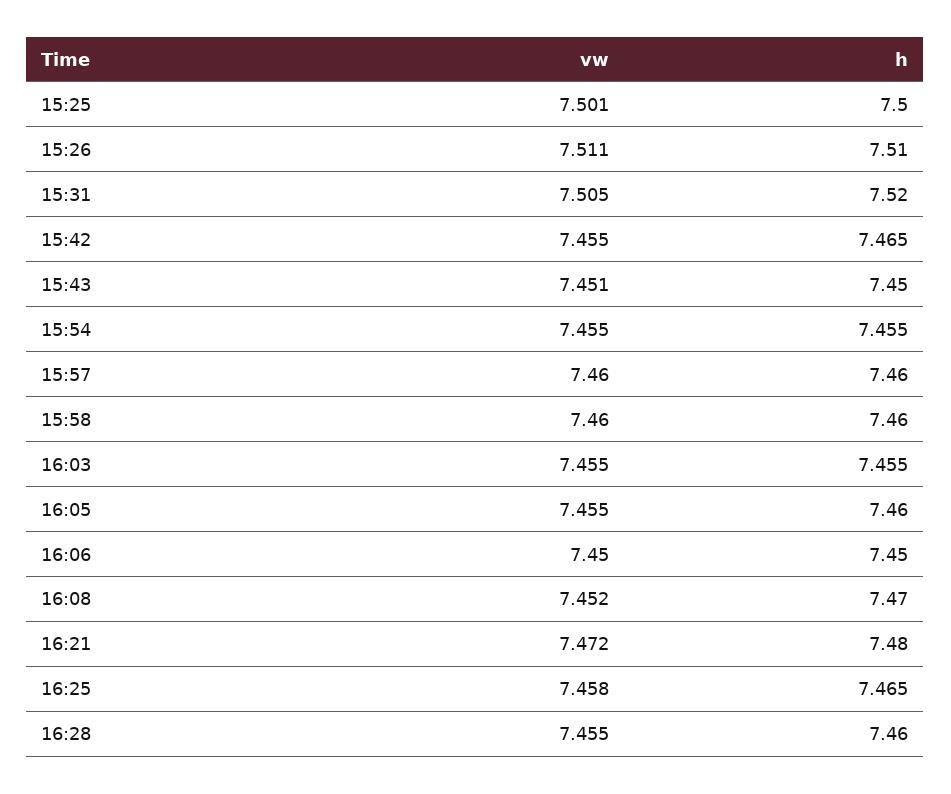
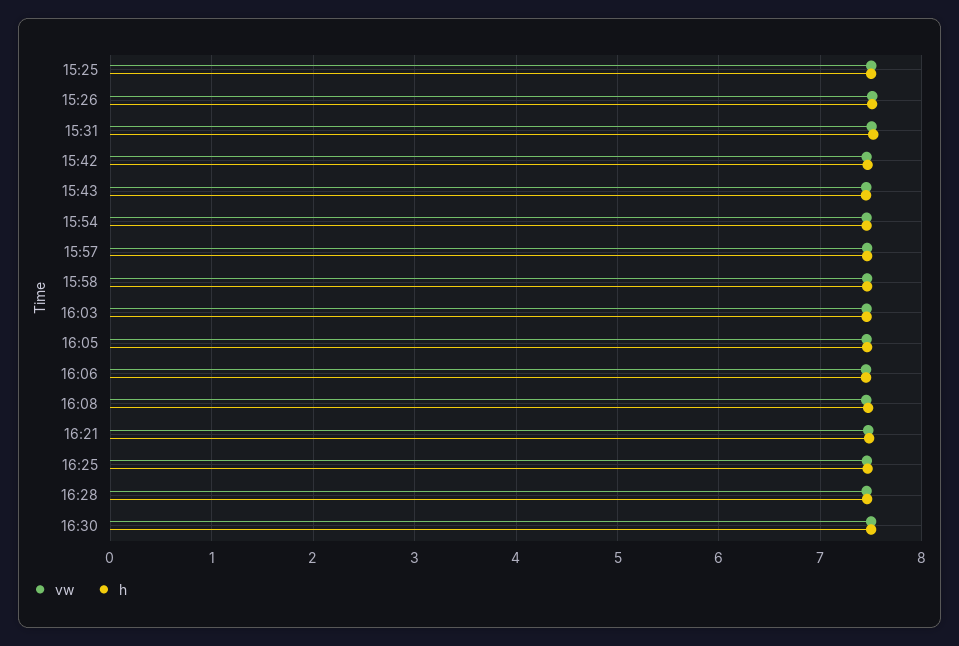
vw, 16:30: none -> 7.5
h, 16:30: none -> 7.5

